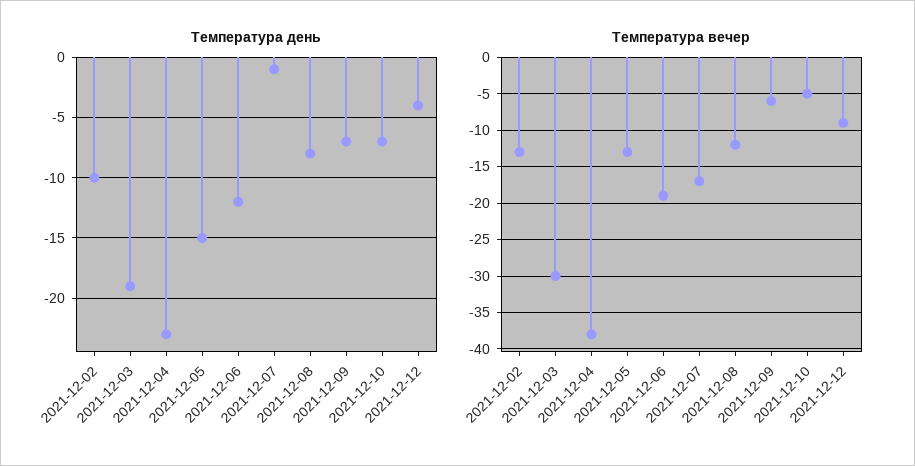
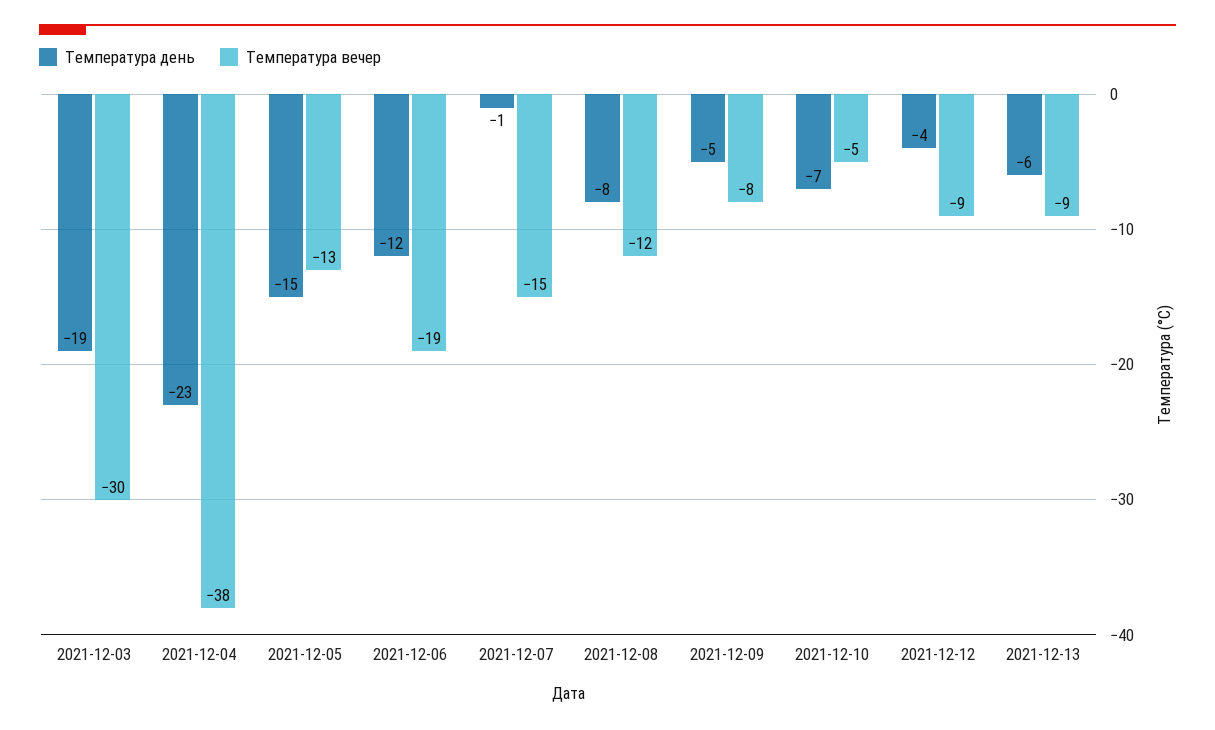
Температура день, 2021-12-02: -10 -> none
Температура день, 2021-12-09: -7 -> -5
Температура вечер, 2021-12-02: -13 -> none
Температура вечер, 2021-12-07: -17 -> -15
Температура вечер, 2021-12-09: -6 -> -8
Температура день, 2021-12-13: none -> -6
Температура вечер, 2021-12-13: none -> -9

